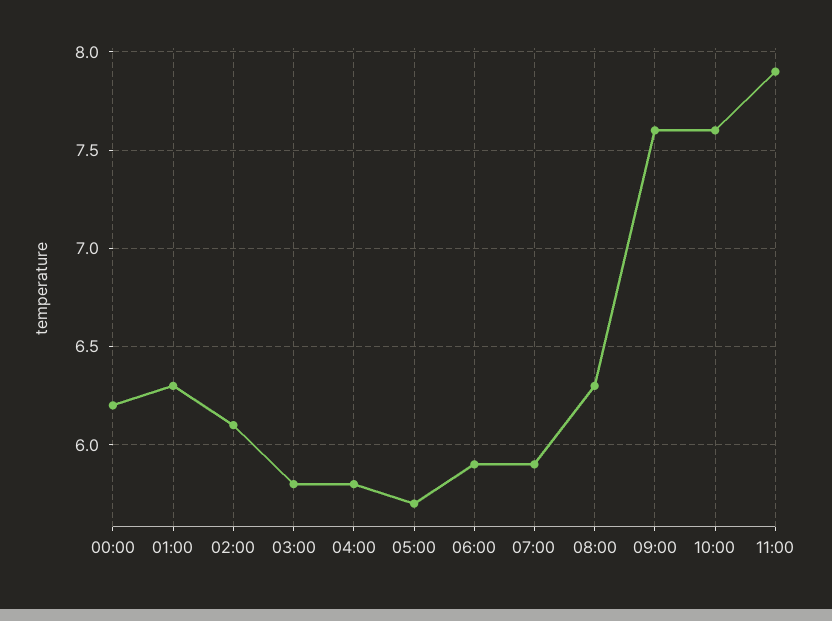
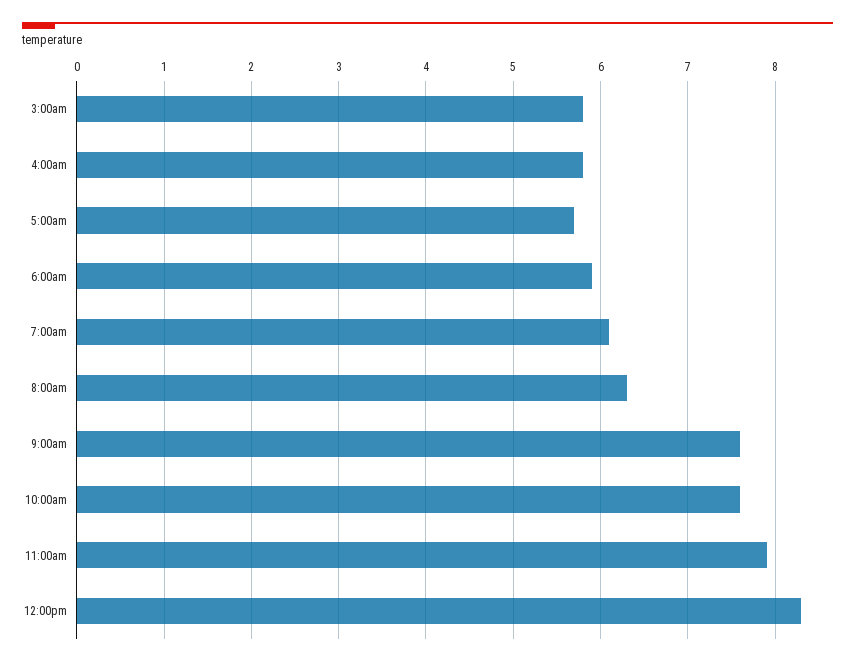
00:00: 6.2 -> none
01:00: 6.3 -> none
02:00: 6.1 -> none
07:00: 5.9 -> 6.1
12:00pm: none -> 8.3

